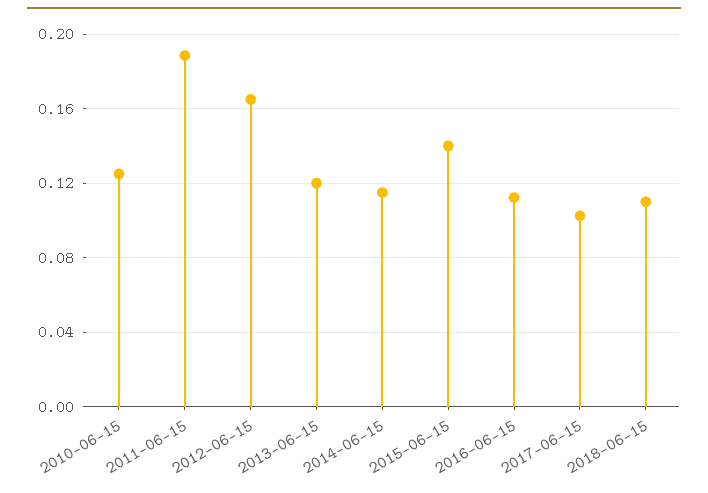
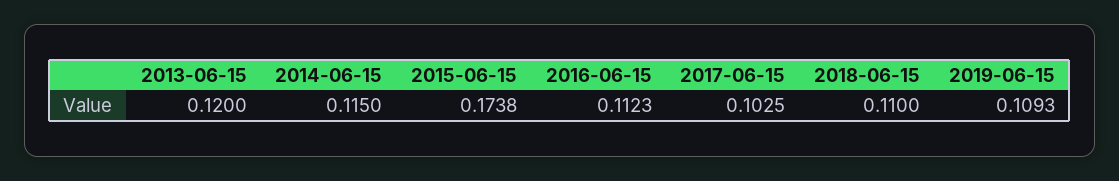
2010-06-15: 0.125 -> none
2011-06-15: 0.19 -> none
2012-06-15: 0.165 -> none
2015-06-15: 0.14 -> 0.1738
2019-06-15: none -> 0.1093

